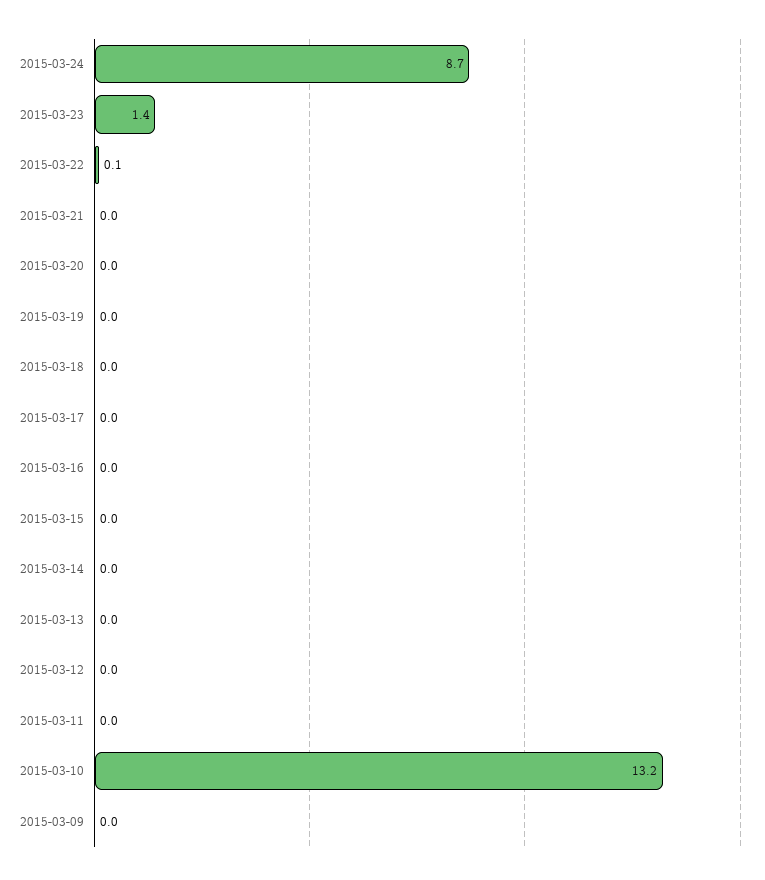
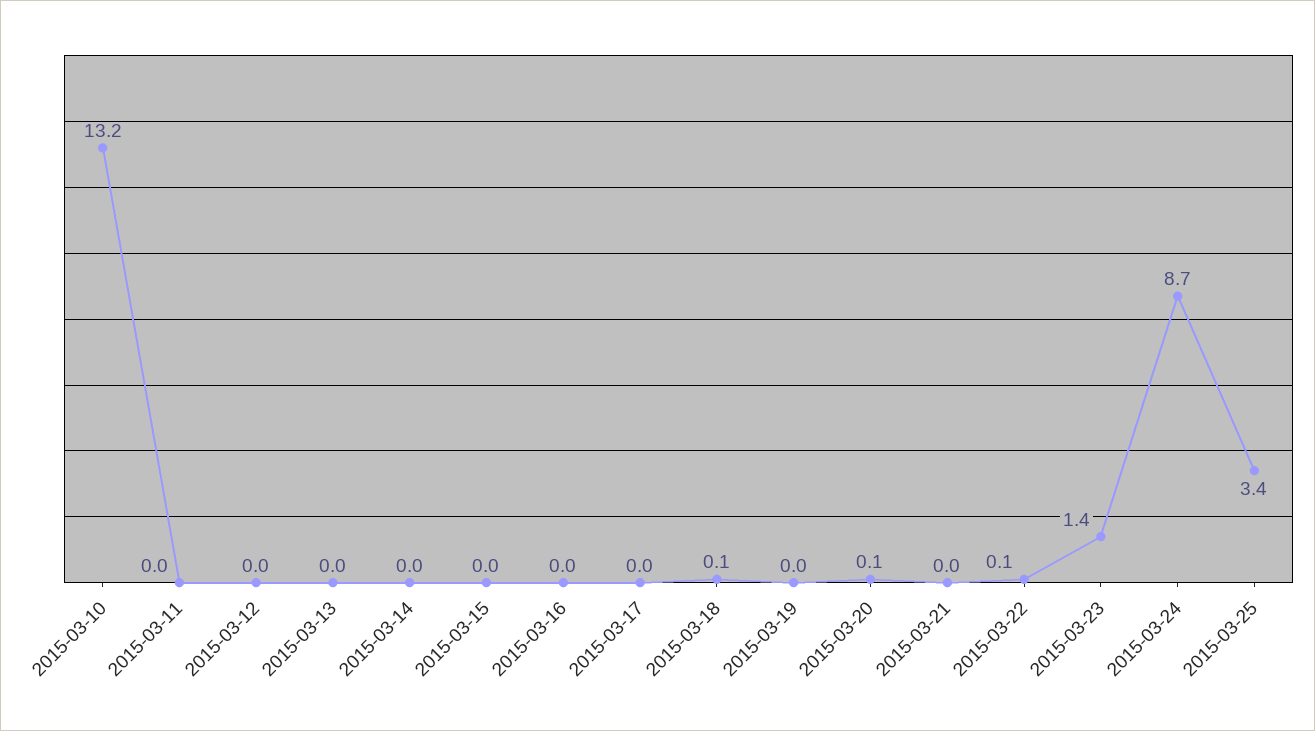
2015-03-20: 0 -> 0.1
2015-03-18: 0 -> 0.1
2015-03-09: 0 -> none
2015-03-25: none -> 3.4

